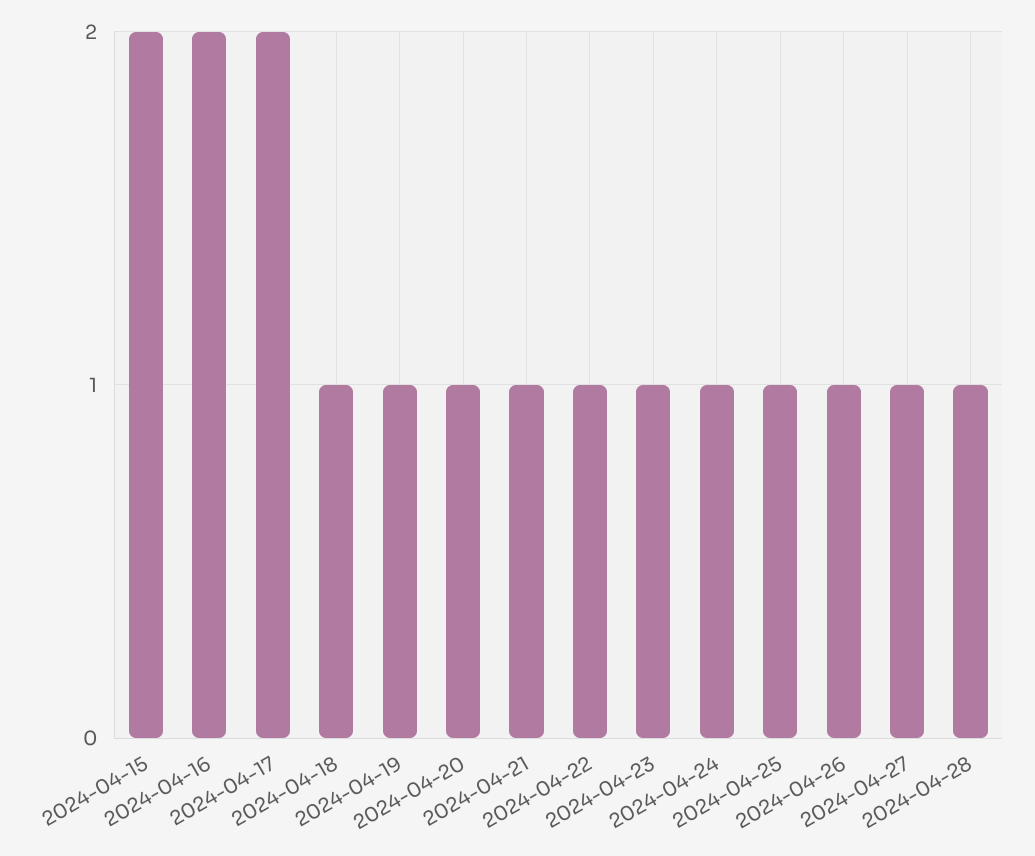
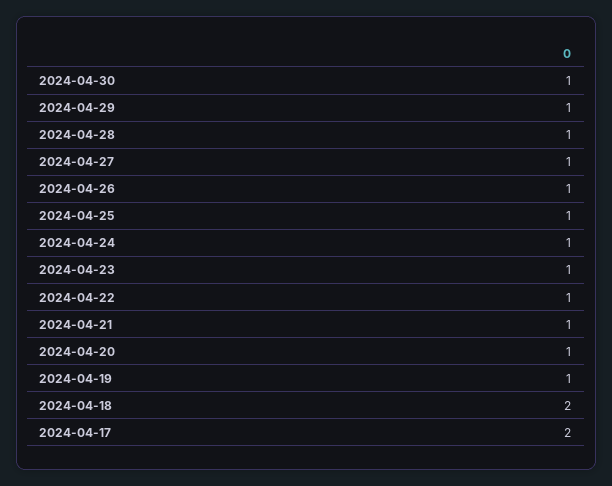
2024-04-15: 2 -> none
2024-04-16: 2 -> none
2024-04-18: 1 -> 2
2024-04-30: none -> 1
2024-04-29: none -> 1

